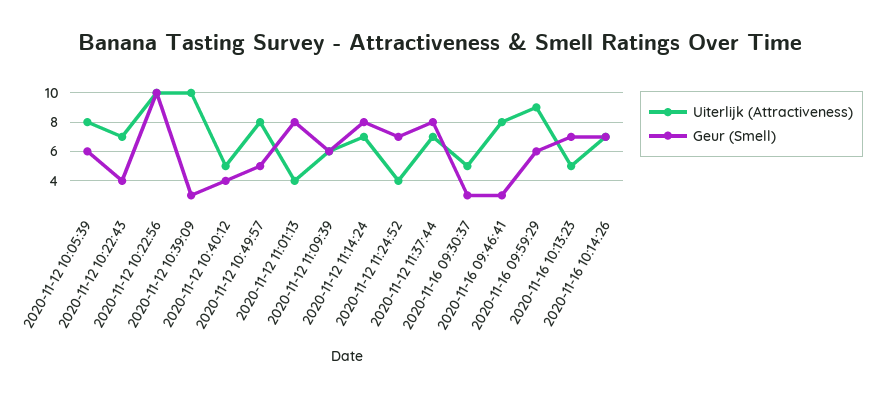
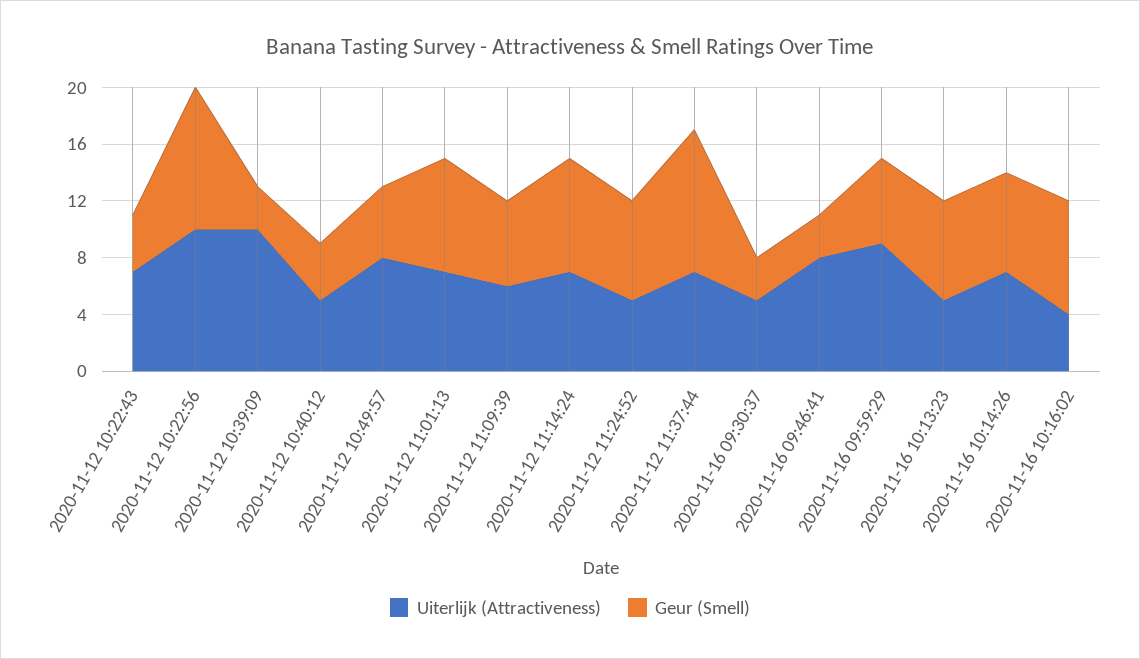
Uiterlijk (Attractiveness), 2020-11-12 10:05:39: 8 -> none
Geur (Smell), 2020-11-12 10:05:39: 6 -> none
Uiterlijk (Attractiveness), 2020-11-12 11:01:13: 4 -> 7
Uiterlijk (Attractiveness), 2020-11-12 11:24:52: 4 -> 5
Geur (Smell), 2020-11-12 11:37:44: 8 -> 10
Uiterlijk (Attractiveness), 2020-11-16 10:16:02: none -> 4
Geur (Smell), 2020-11-16 10:16:02: none -> 8

